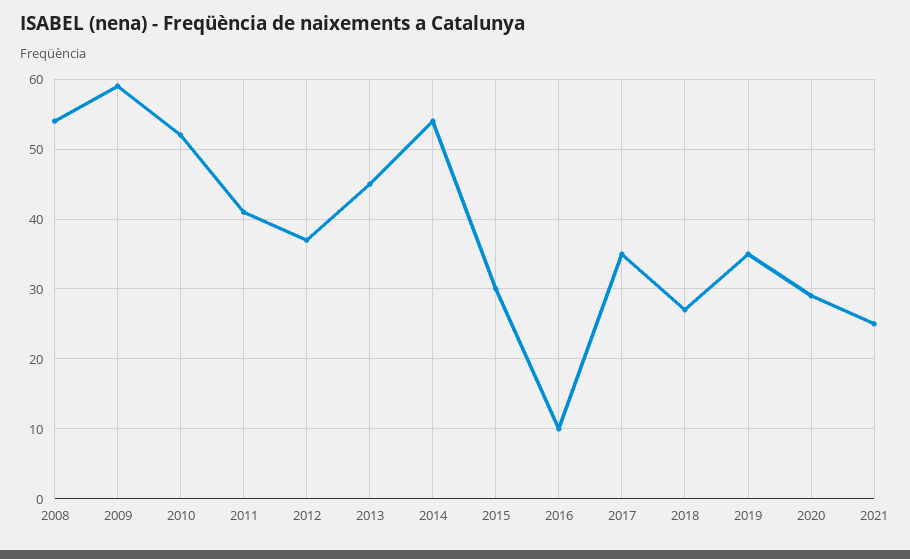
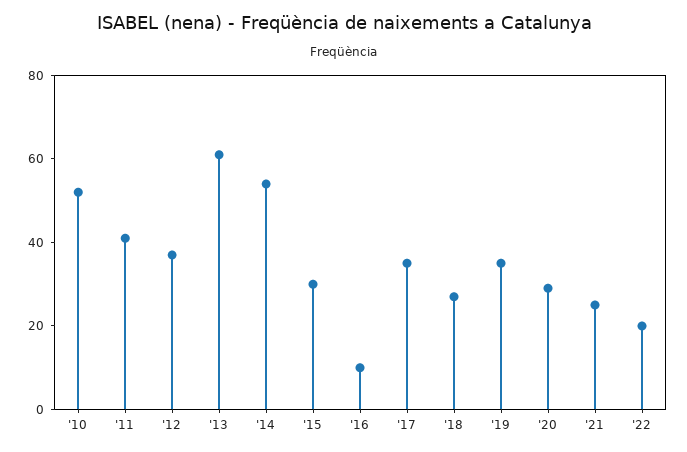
2008: 54 -> none
2009: 59 -> none
2013: 45 -> 60
'22: none -> 20

